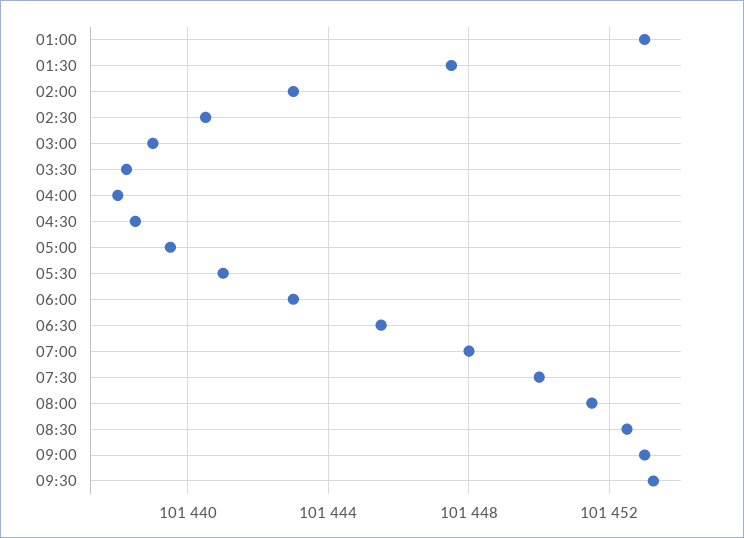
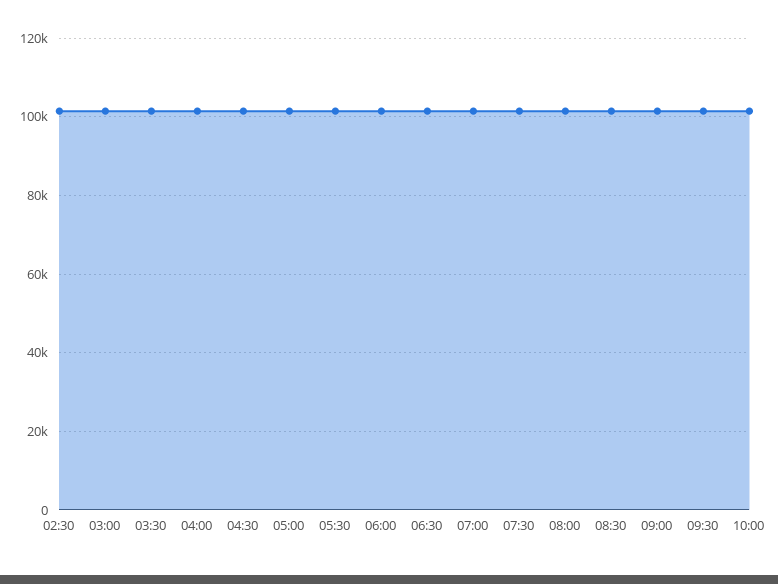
01:00: 101453 -> none
01:30: 101447.5 -> none
02:00: 101443 -> none
10:00: none -> 102000

